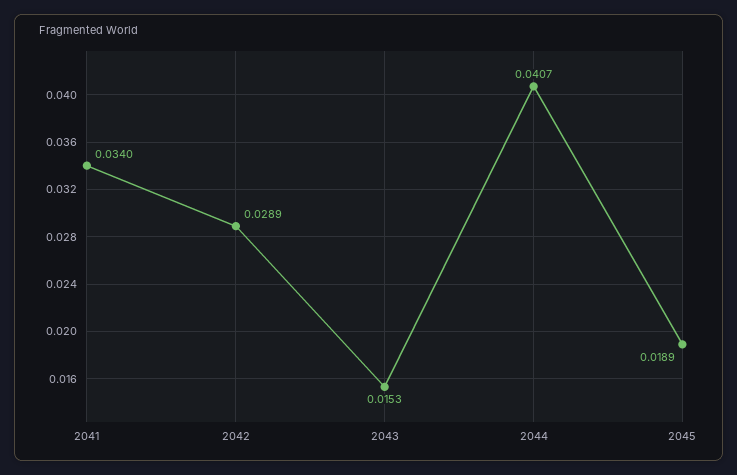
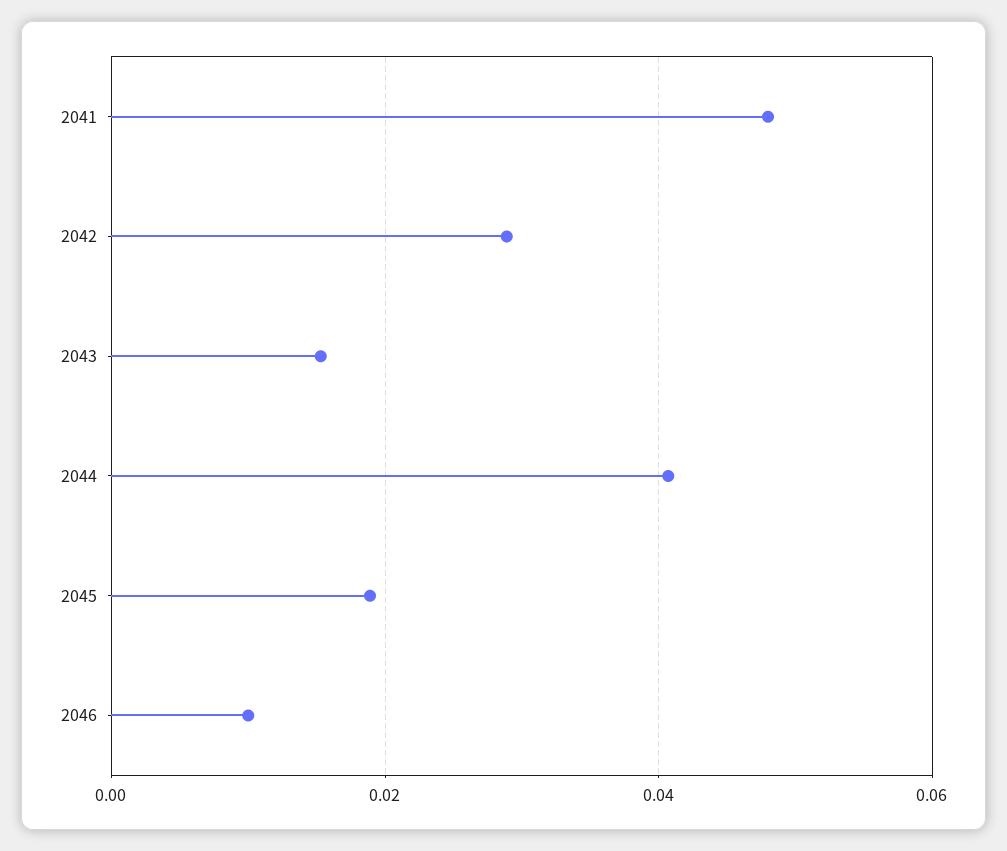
2041: 0.034 -> 0.048
2046: none -> 0.01

